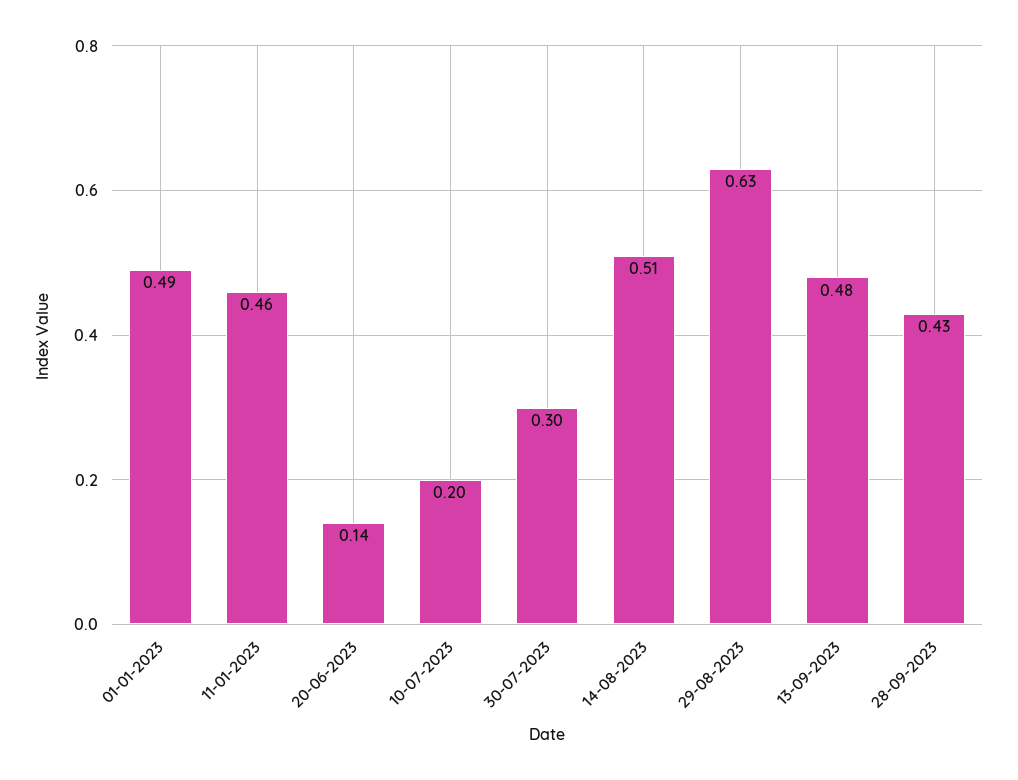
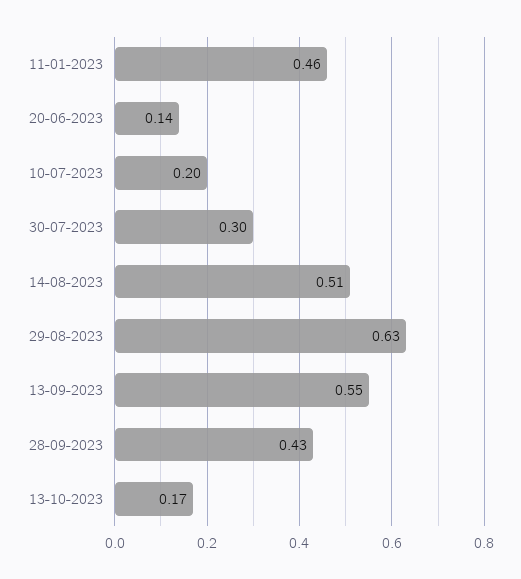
01-01-2023: 0.49 -> none
13-09-2023: 0.48 -> 0.55
13-10-2023: none -> 0.17

